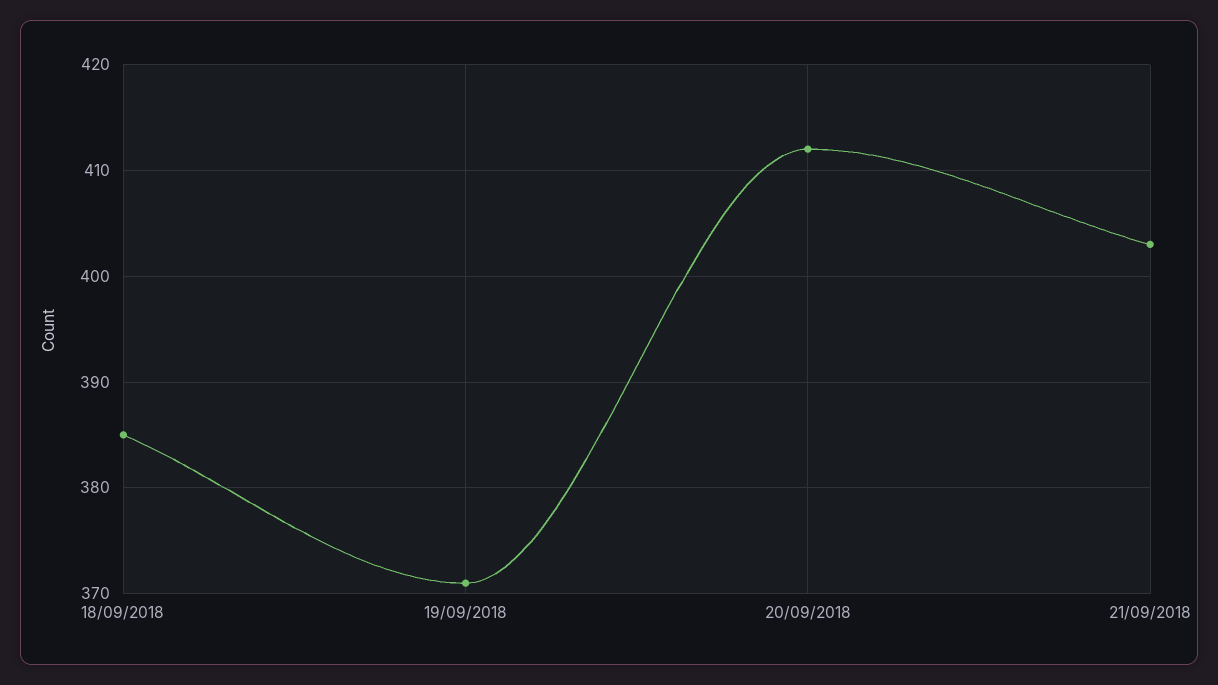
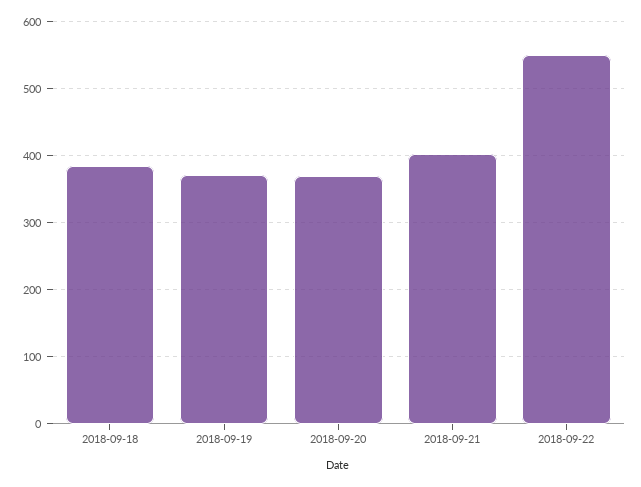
20/09/2018: 412 -> 370
2018-09-22: none -> 550

